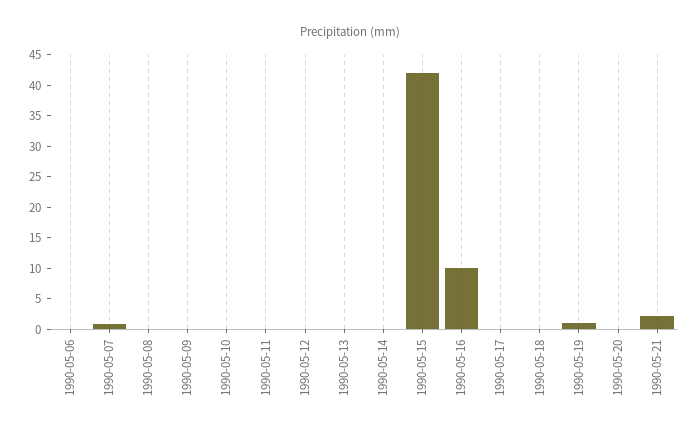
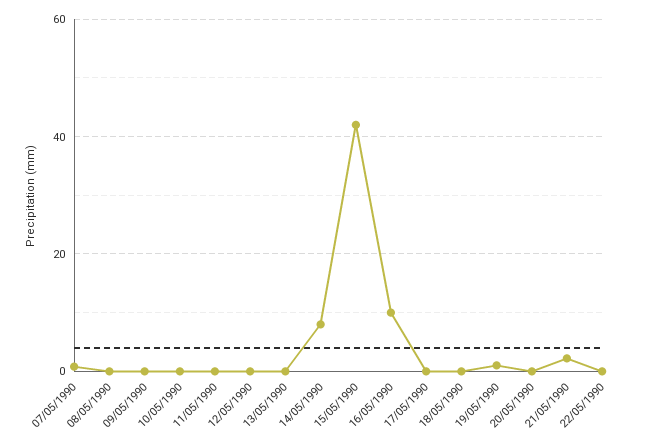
1990-05-06: 0 -> none
1990-05-14: 0 -> 8
22/05/1990: none -> 0

